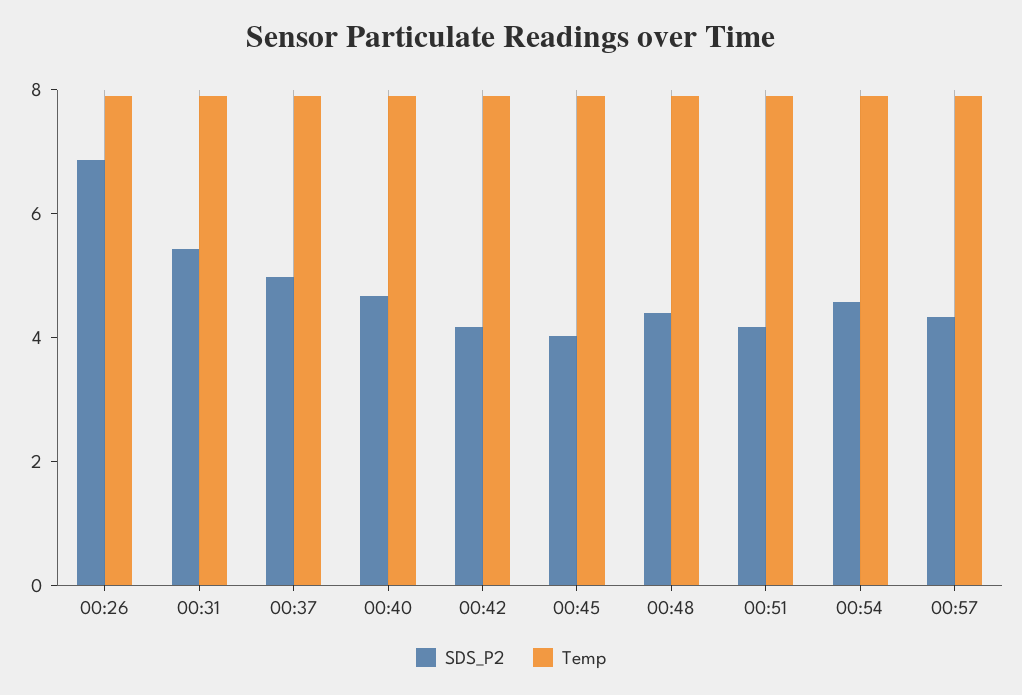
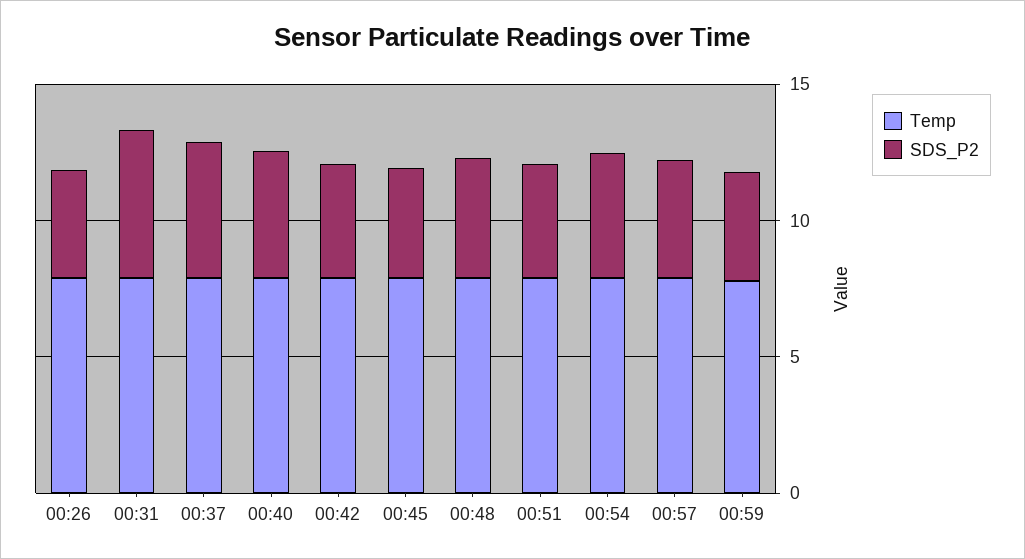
SDS_P2, 00:26: 7 -> 4
Temp, 00:59: none -> 8
SDS_P2, 00:59: none -> 4

